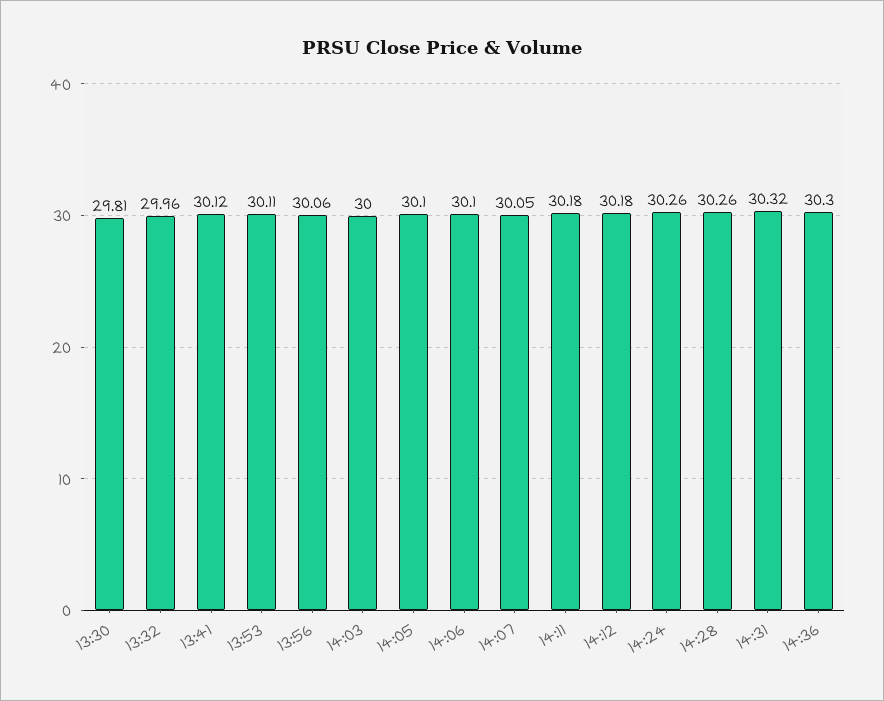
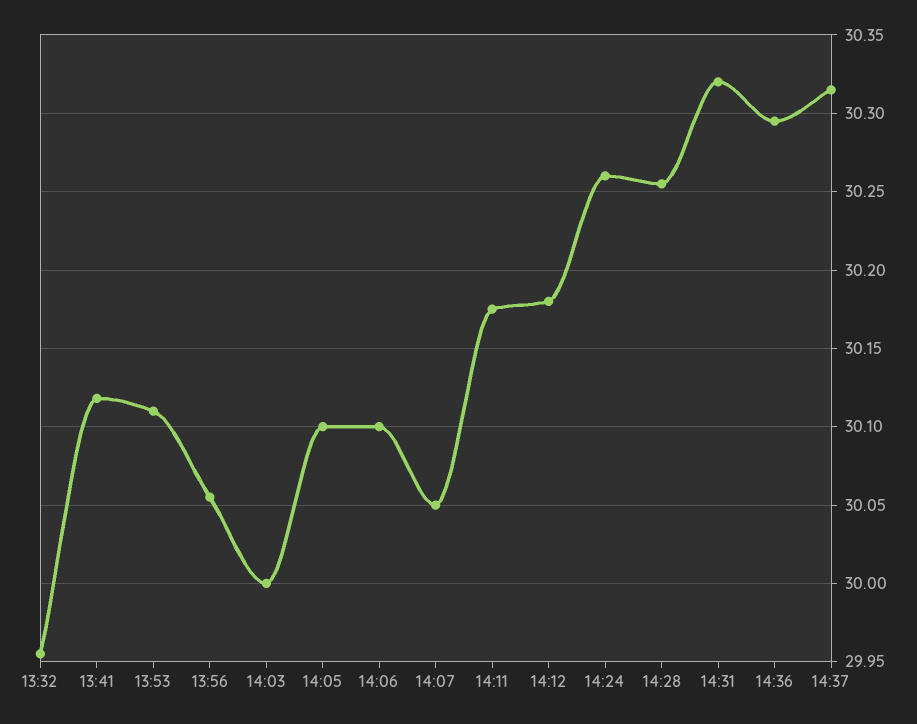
13:30: 29.81 -> none
14:37: none -> 30.315

